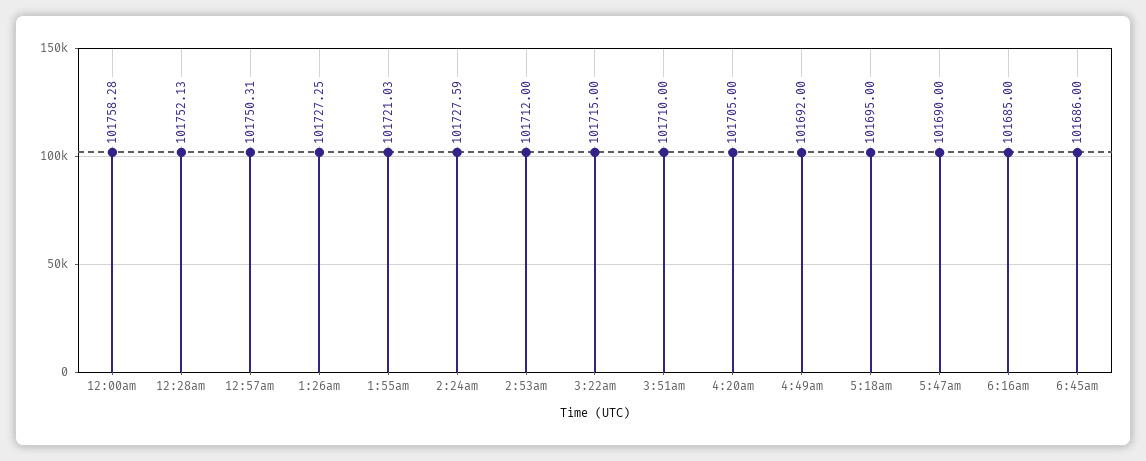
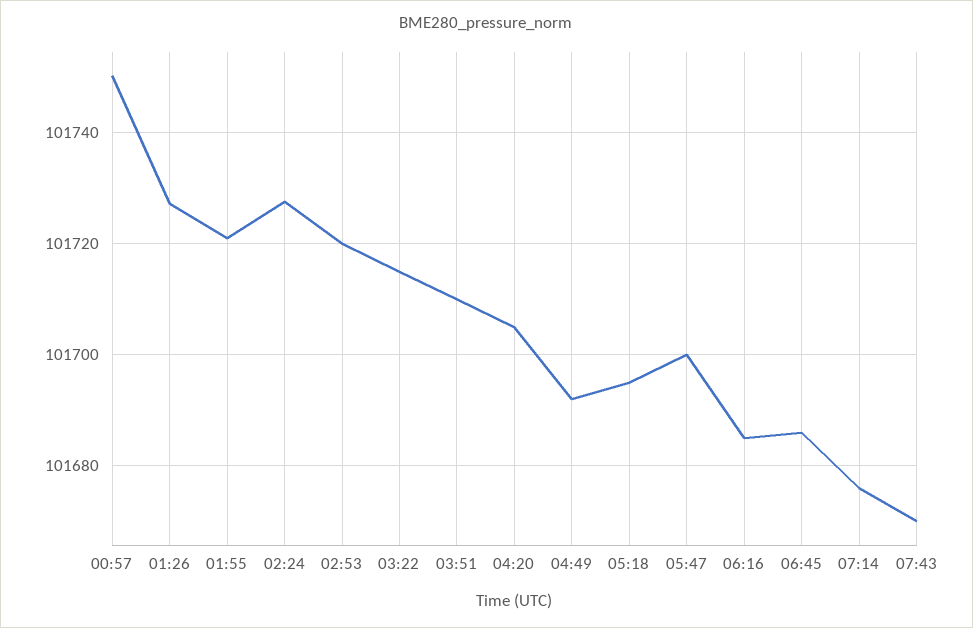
12:00am: 101758.28 -> none
12:28am: 101752.13 -> none
2:53am: 101712 -> 101720
5:47am: 101690 -> 101700
07:14: none -> 101676
07:43: none -> 101670

